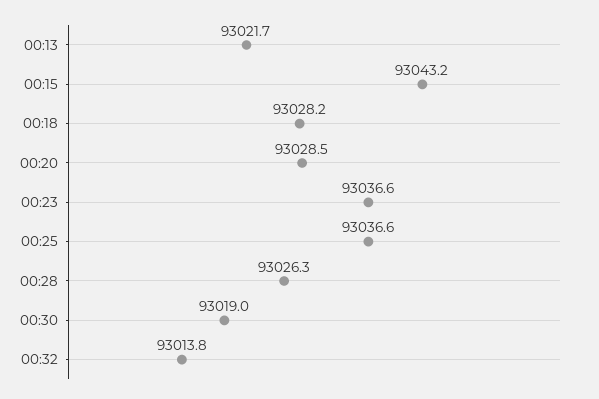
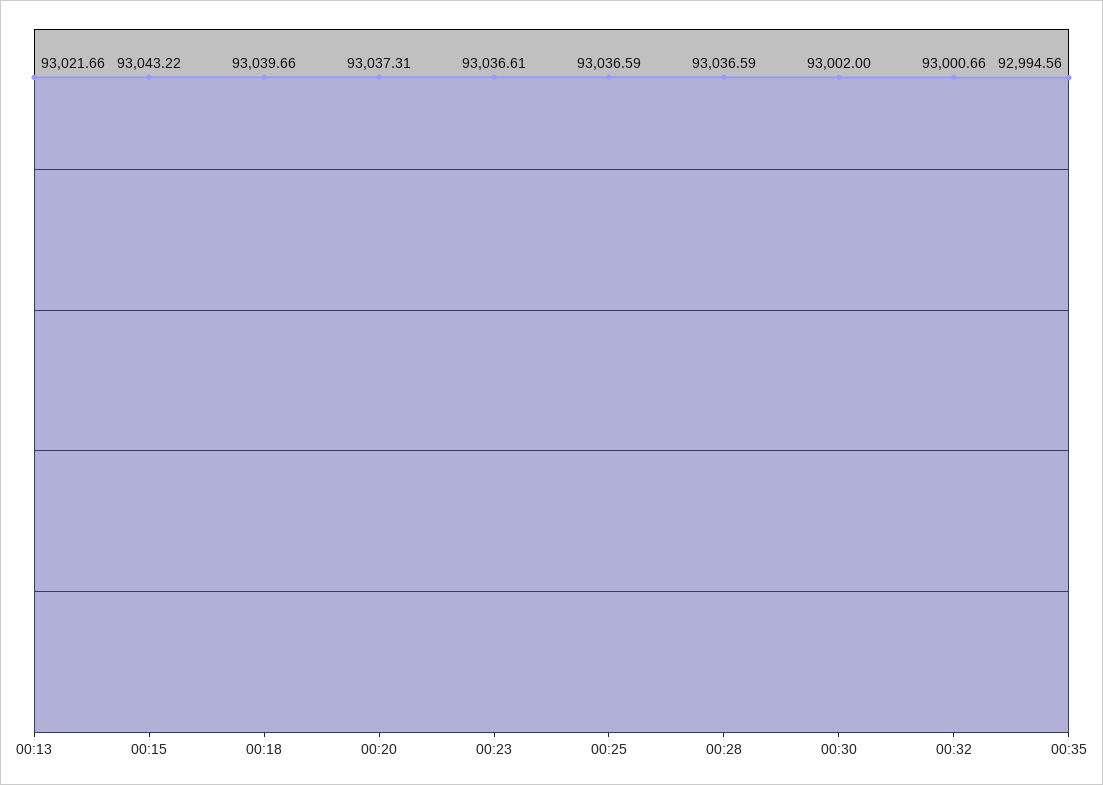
00:18: 93028.2 -> 93039.66
00:20: 93028.5 -> 93037.31
00:28: 93026.3 -> 93036.59
00:30: 93019 -> 93002
00:32: 93013.8 -> 93000.66
00:35: none -> 92994.56

